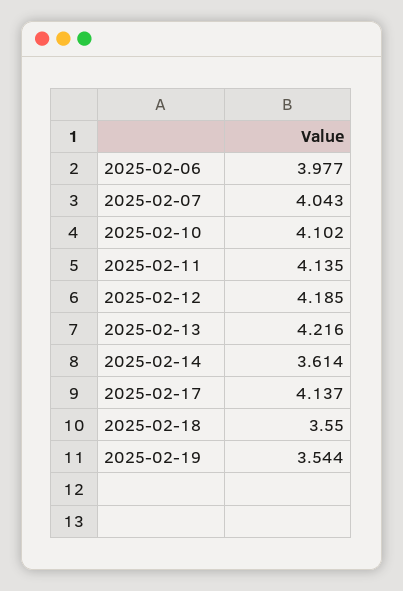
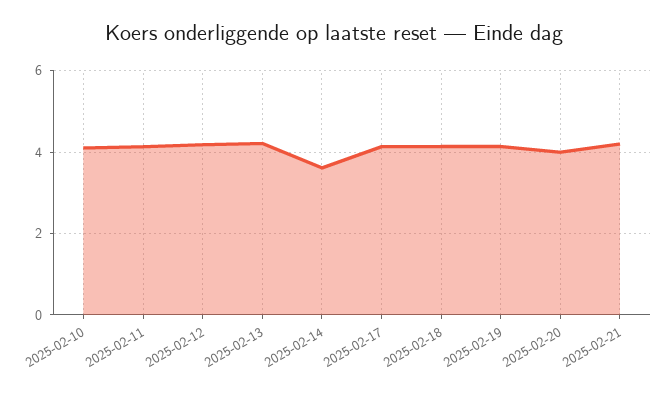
2025-02-06: 3.977 -> none
2025-02-07: 4.043 -> none
2025-02-18: 3.55 -> 4.2
2025-02-19: 3.544 -> 4.2
2025-02-20: none -> 4
2025-02-21: none -> 4.2

